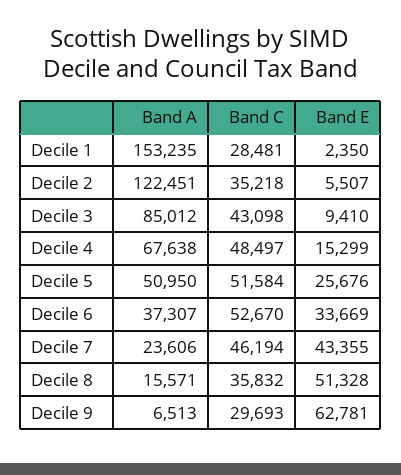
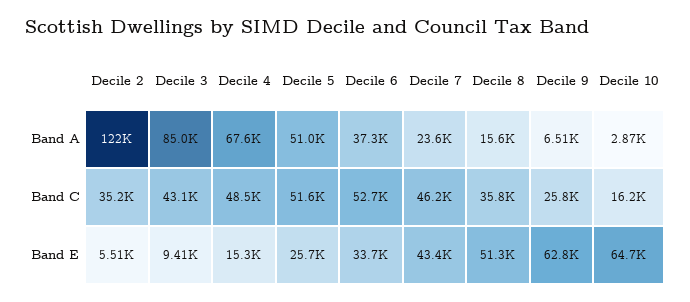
Band A, Decile 1: 153235 -> none
Band C, Decile 1: 28481 -> none
Band E, Decile 1: 2350 -> none
Band C, Decile 9: 29693 -> 25800
Band A, Decile 10: none -> 2870
Band C, Decile 10: none -> 16200
Band E, Decile 10: none -> 64700

